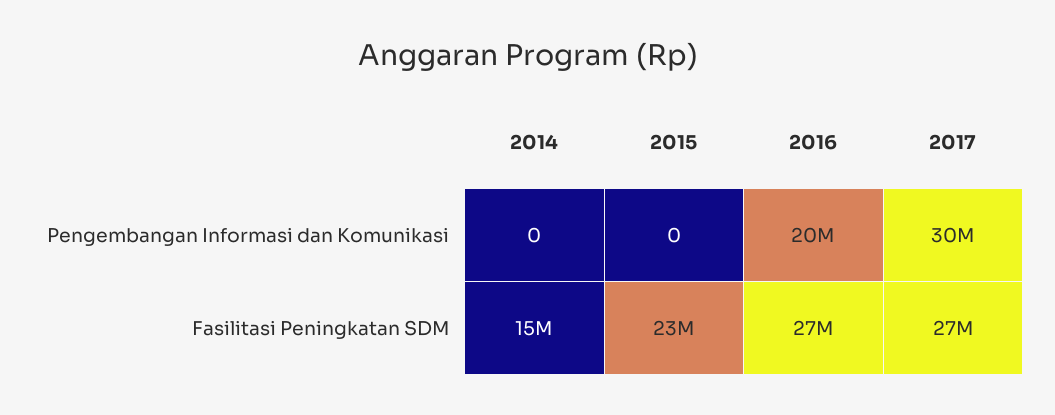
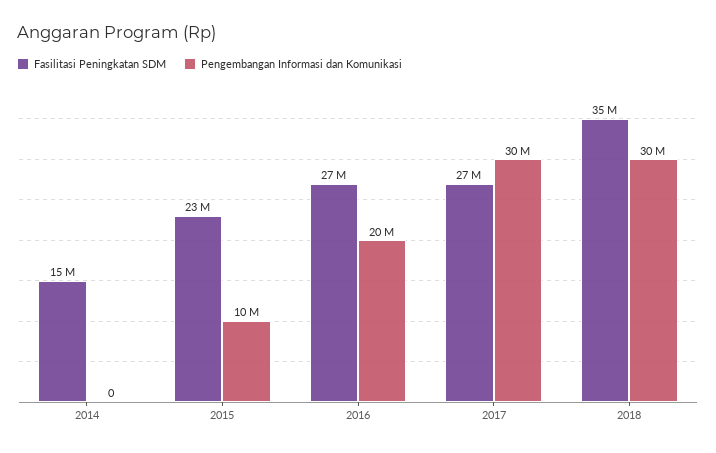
Pengembangan Informasi dan Komunikasi, 2015: 0 -> 10000000
Fasilitasi Peningkatan SDM, 2018: none -> 35000000
Pengembangan Informasi dan Komunikasi, 2018: none -> 30000000

